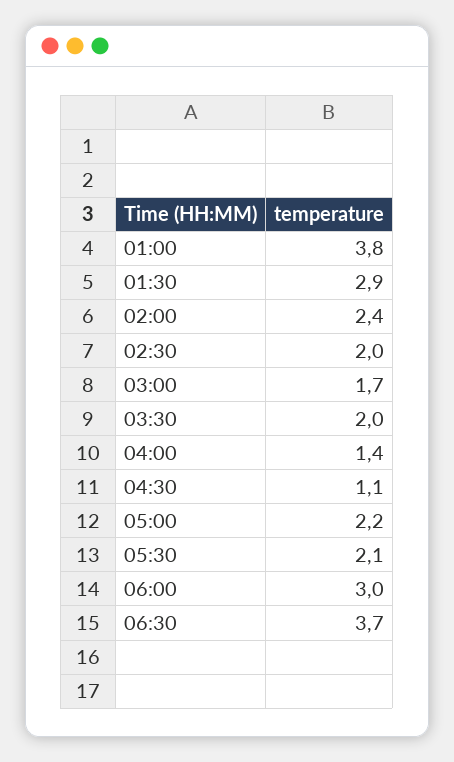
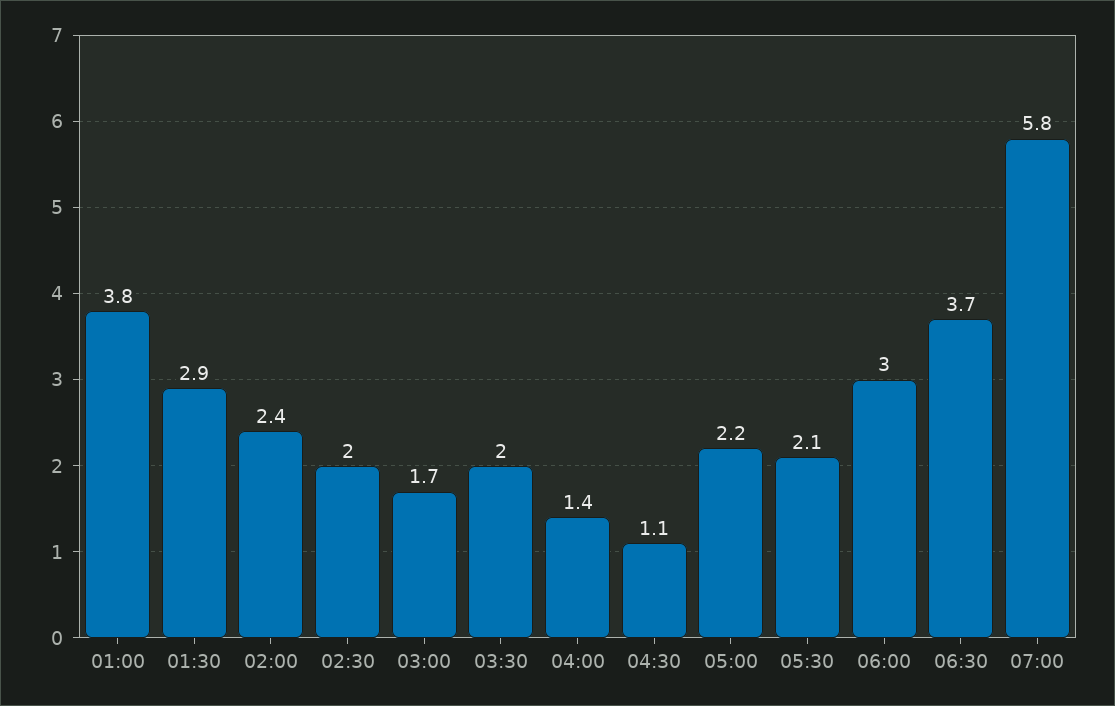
07:00: none -> 5.8

